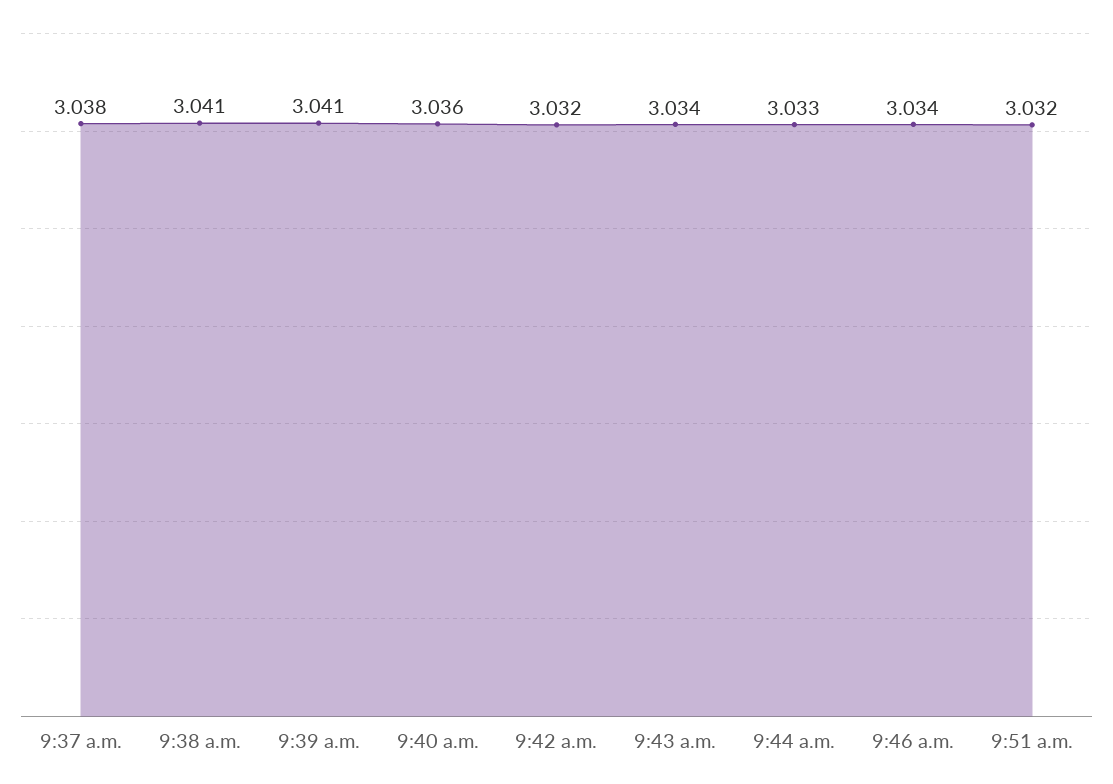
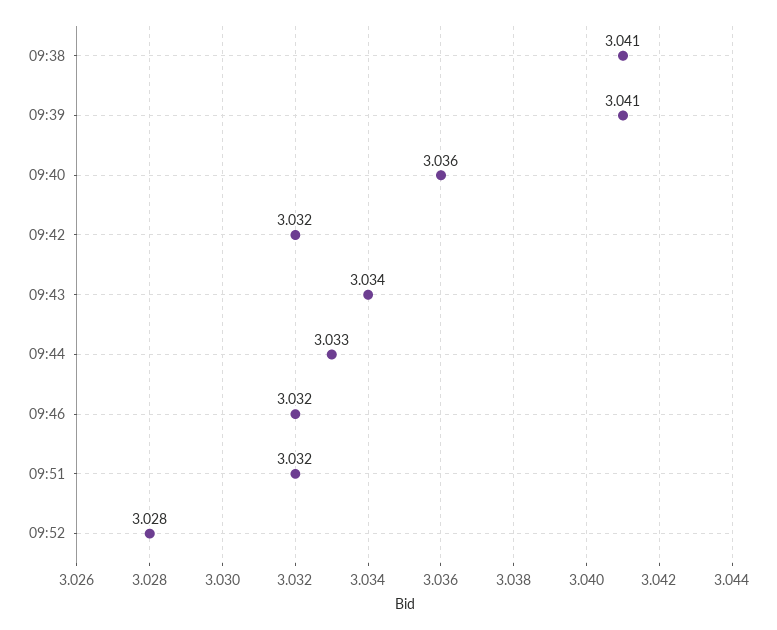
9:37 a.m.: 3.038 -> none
9:46 a.m.: 3.034 -> 3.032
09:52: none -> 3.028

